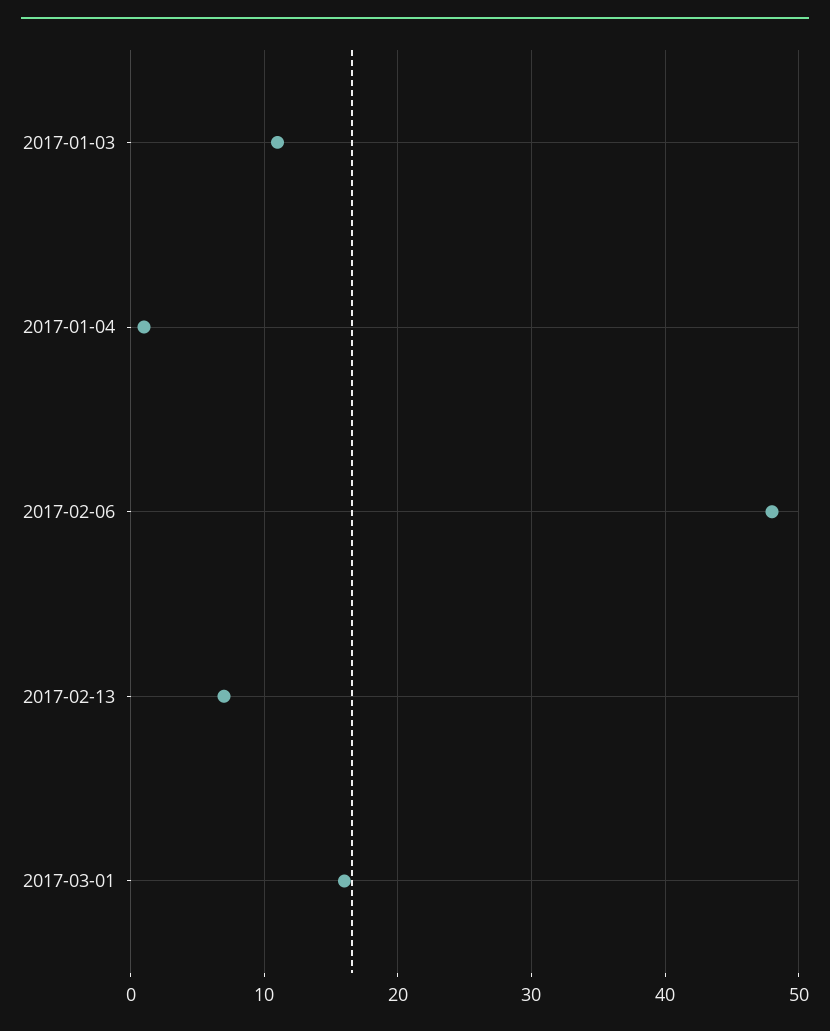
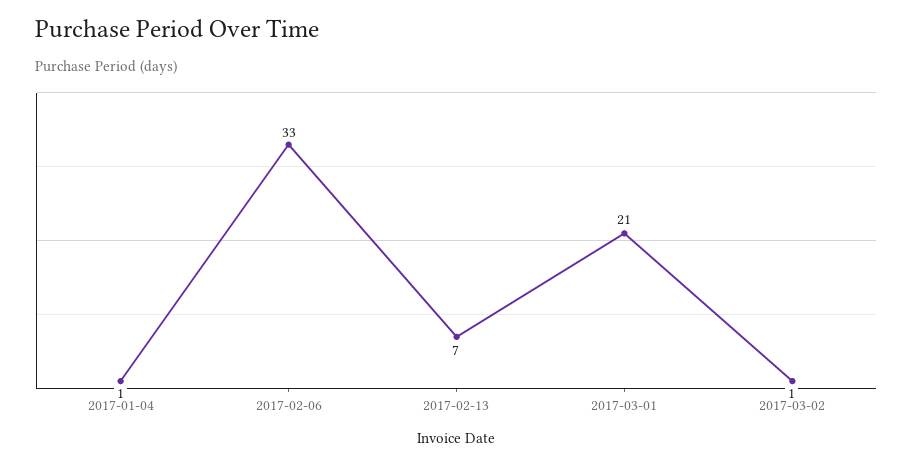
2017-01-03: 11 -> none
2017-02-06: 48 -> 33
2017-03-01: 16 -> 21
2017-03-02: none -> 1

